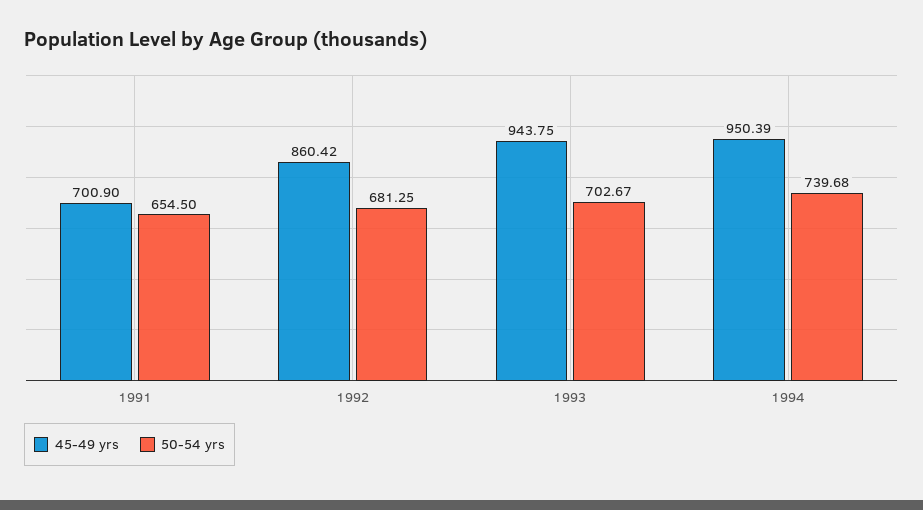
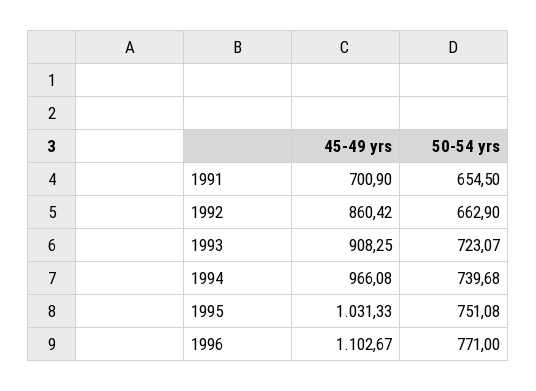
50-54 yrs, 1992: 681.25 -> 662.9
45-49 yrs, 1993: 943.75 -> 908.25
50-54 yrs, 1993: 702.67 -> 723.07
45-49 yrs, 1994: 950.39 -> 966.08
45-49 yrs, 1995: none -> 1031.33
50-54 yrs, 1995: none -> 751.08
45-49 yrs, 1996: none -> 1102.67
50-54 yrs, 1996: none -> 771

